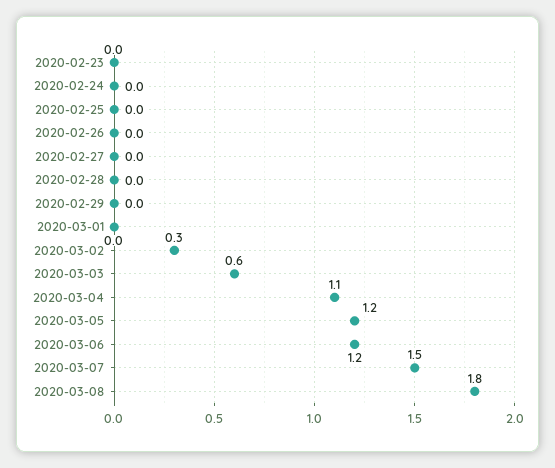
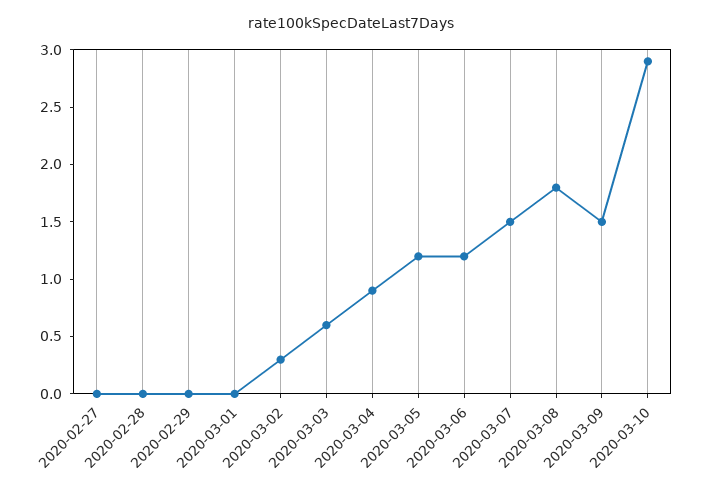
2020-02-23: 0 -> none
2020-02-24: 0 -> none
2020-02-25: 0 -> none
2020-02-26: 0 -> none
2020-03-04: 1.1 -> 0.9
2020-03-09: none -> 1.5
2020-03-10: none -> 2.9

